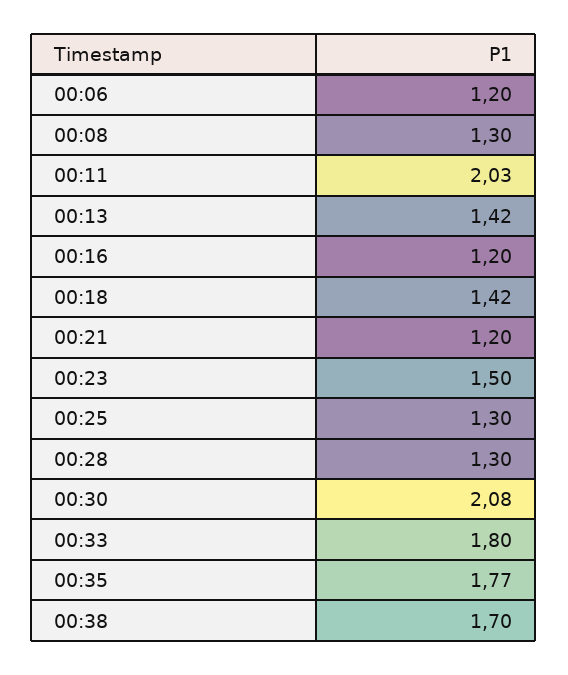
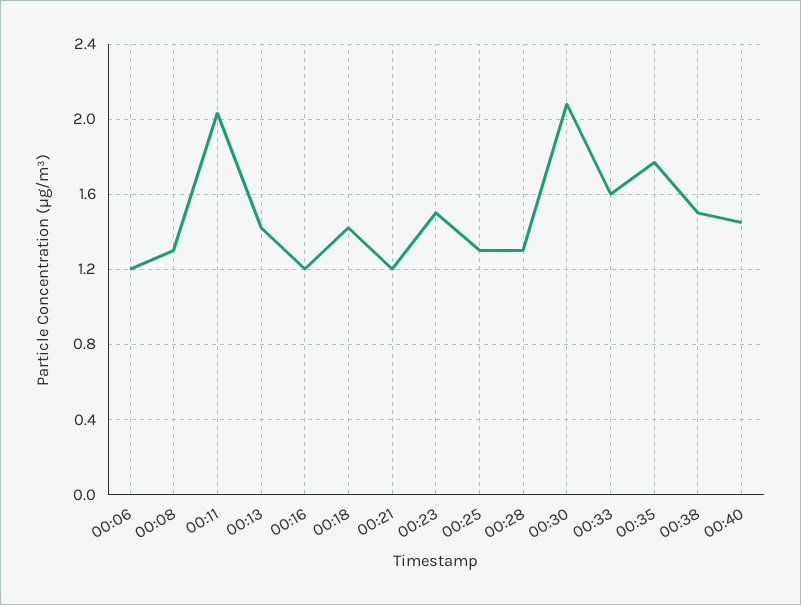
00:33: 1.8 -> 1.6
00:38: 1.7 -> 1.5
00:40: none -> 1.45

